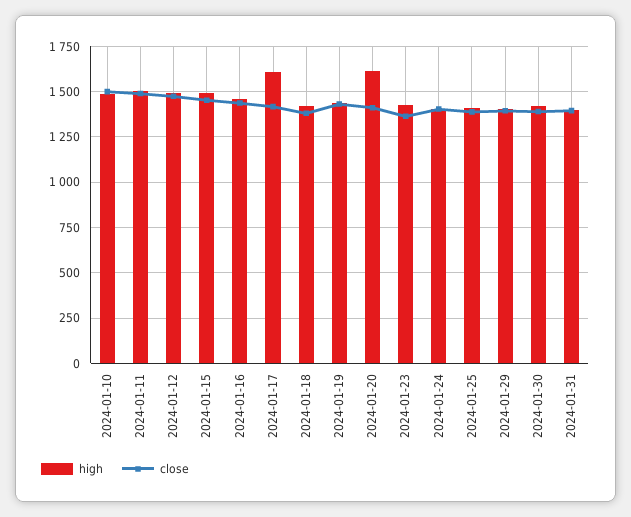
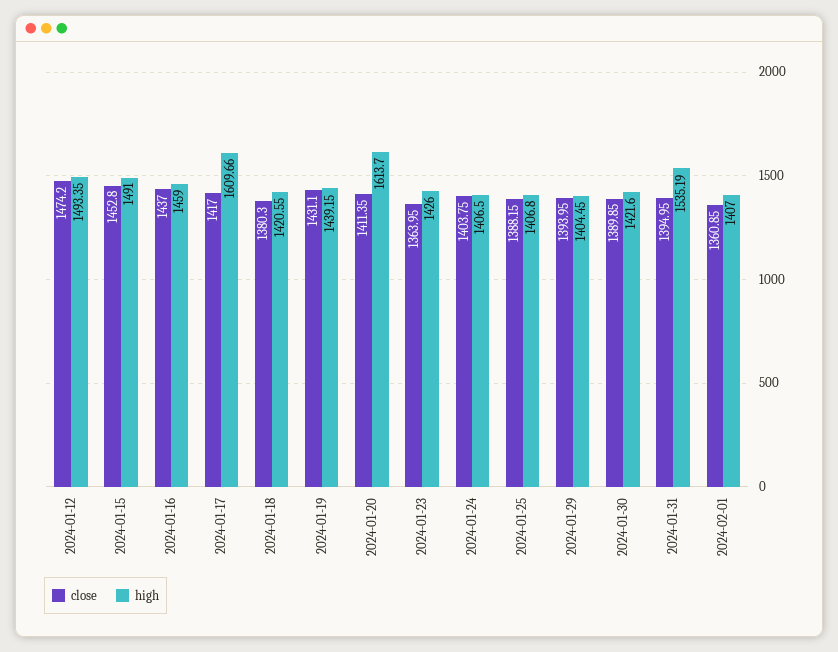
high, 2024-01-10: 1500 -> none
close, 2024-01-10: 1500 -> none
high, 2024-01-11: 1500 -> none
close, 2024-01-11: 1500 -> none
high, 2024-01-31: 1400 -> 1535.19
close, 2024-02-01: none -> 1360.85
high, 2024-02-01: none -> 1407

